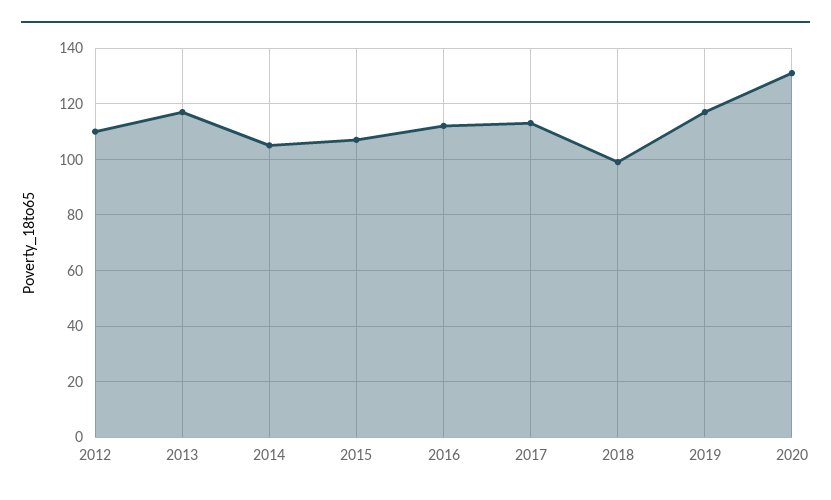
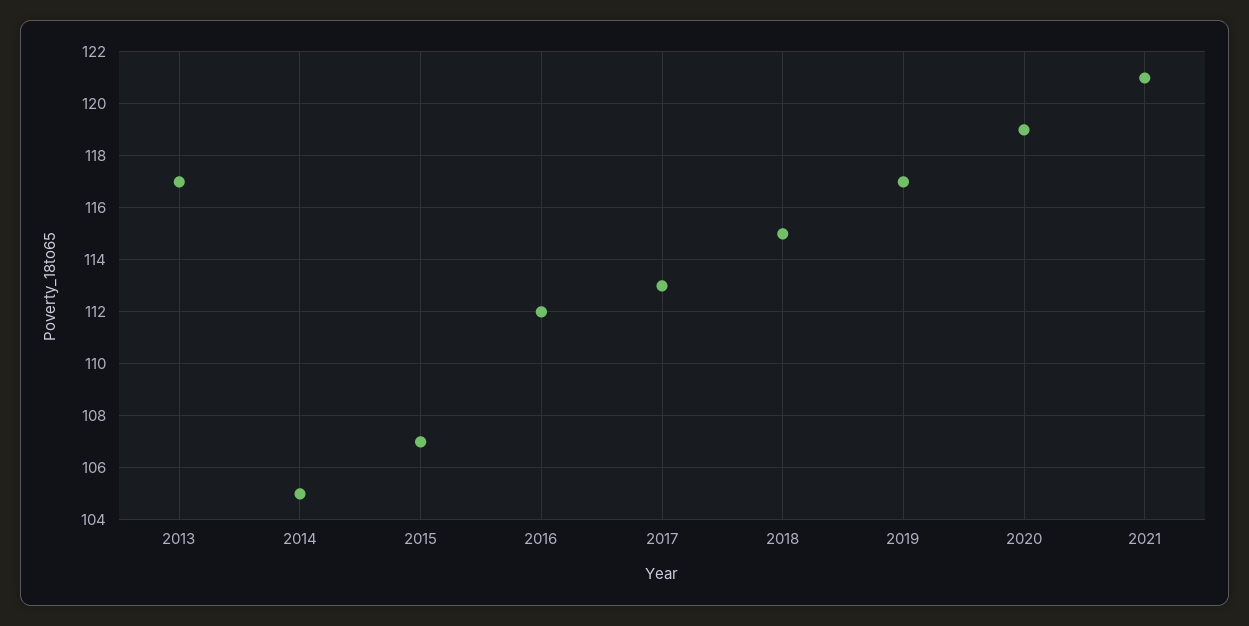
2012: 110 -> none
2018: 100 -> 115
2020: 130 -> 119
2021: none -> 121

